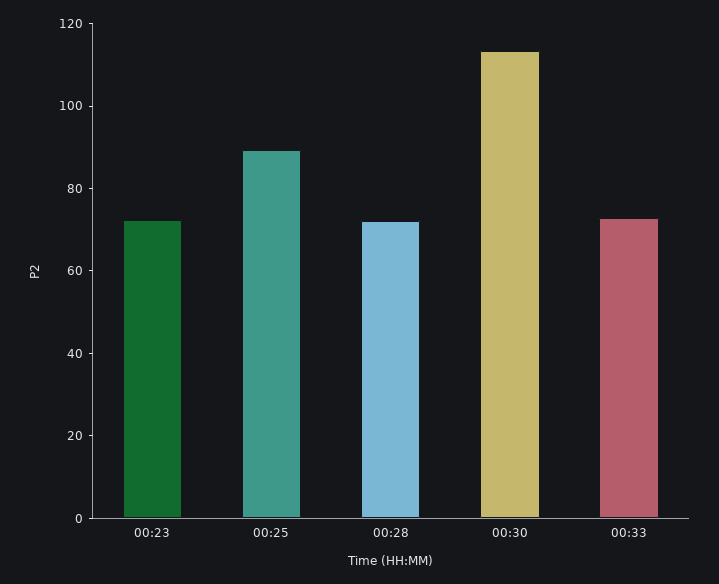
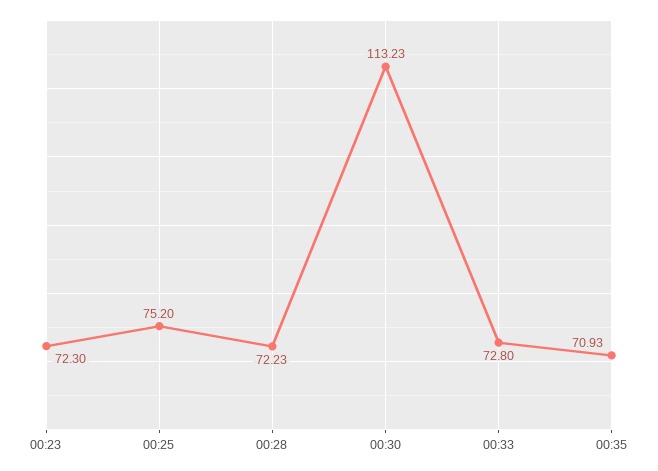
00:25: 90 -> 75.2
00:35: none -> 70.93

